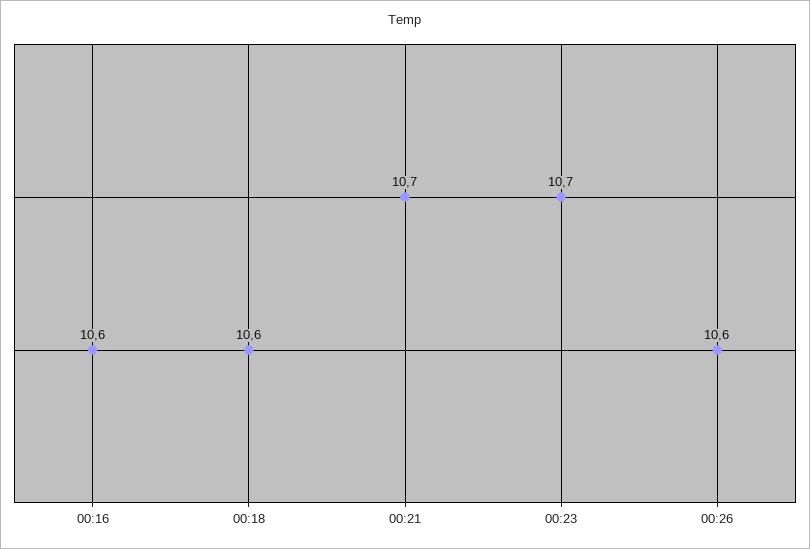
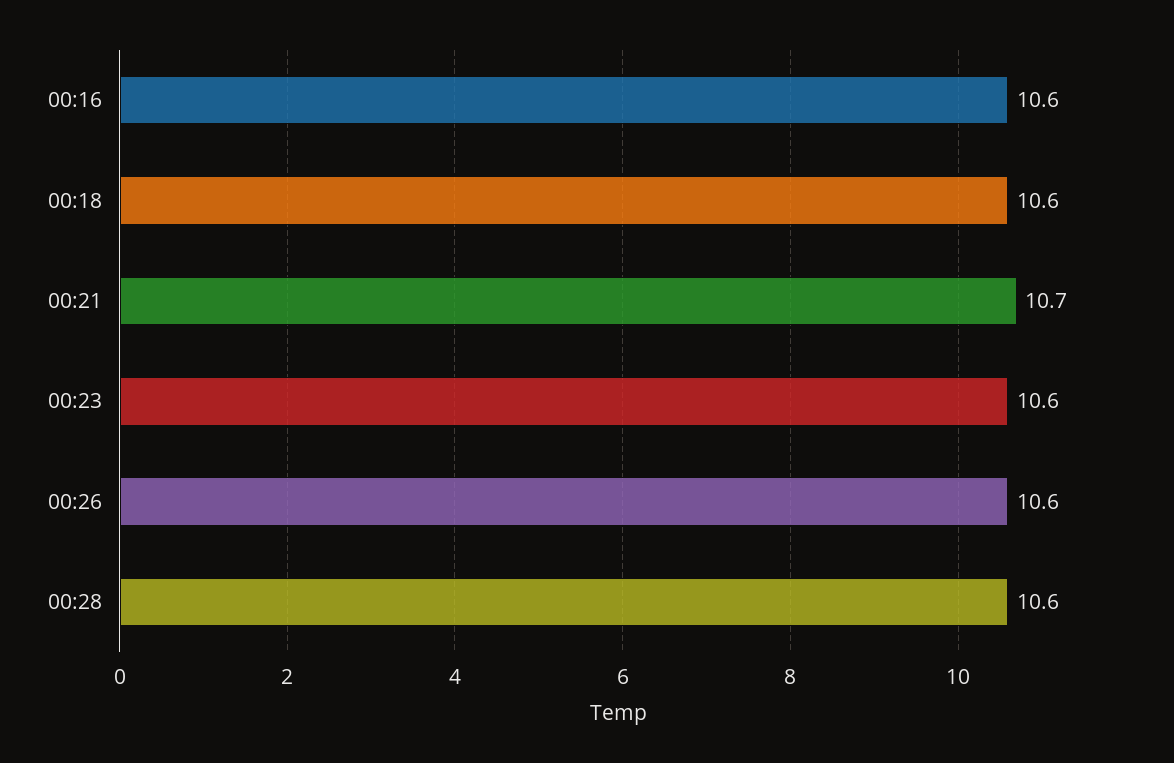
00:23: 10.7 -> 10.6
00:28: none -> 10.6

